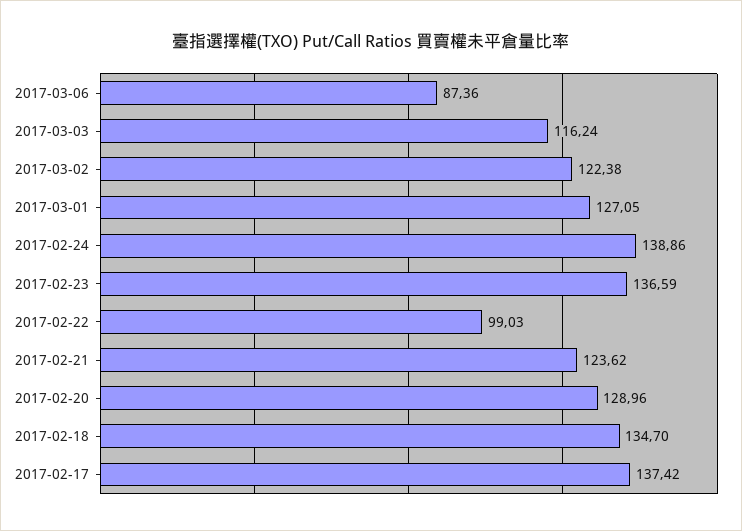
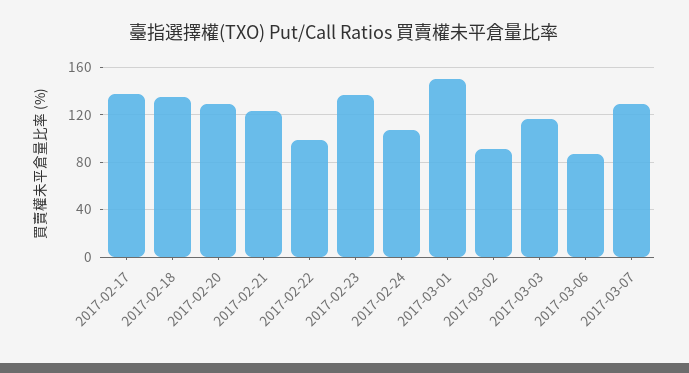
2017-03-02: 122.38 -> 90
2017-03-01: 127.05 -> 150
2017-02-24: 138.86 -> 110
2017-03-07: none -> 130

